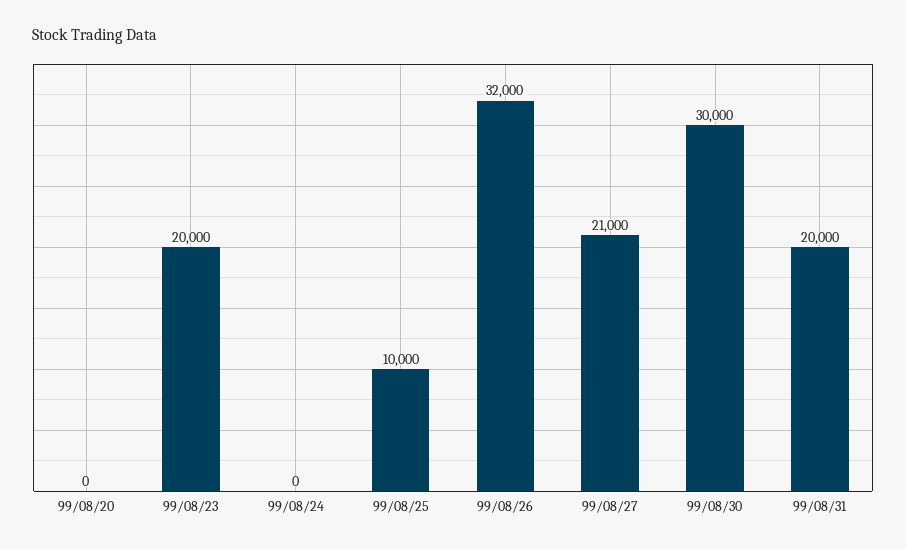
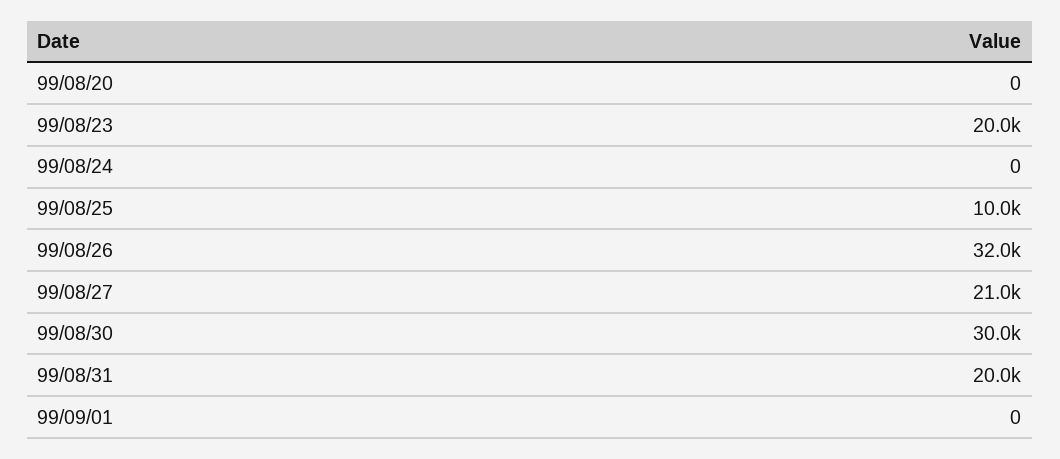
99/09/01: none -> 0

